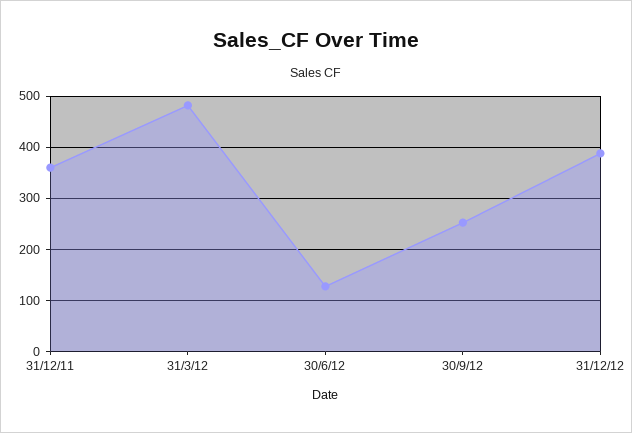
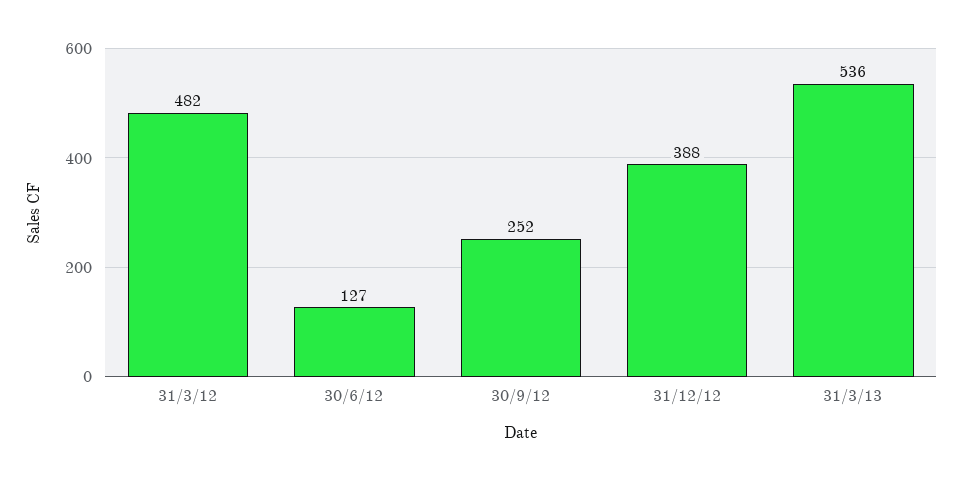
31/12/11: 360 -> none
31/3/13: none -> 536

